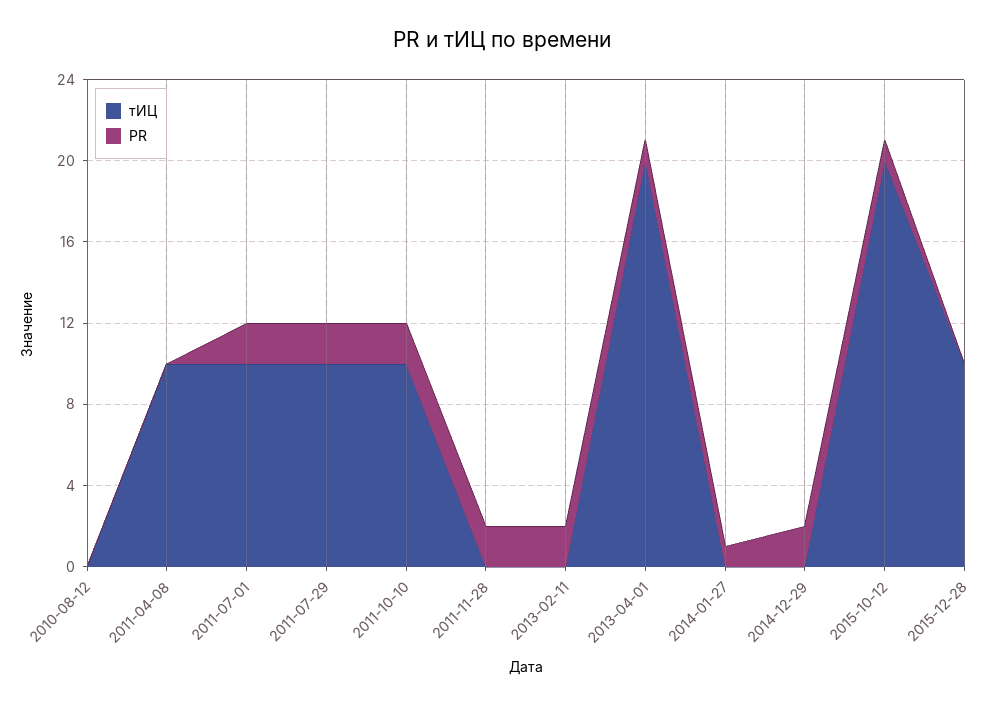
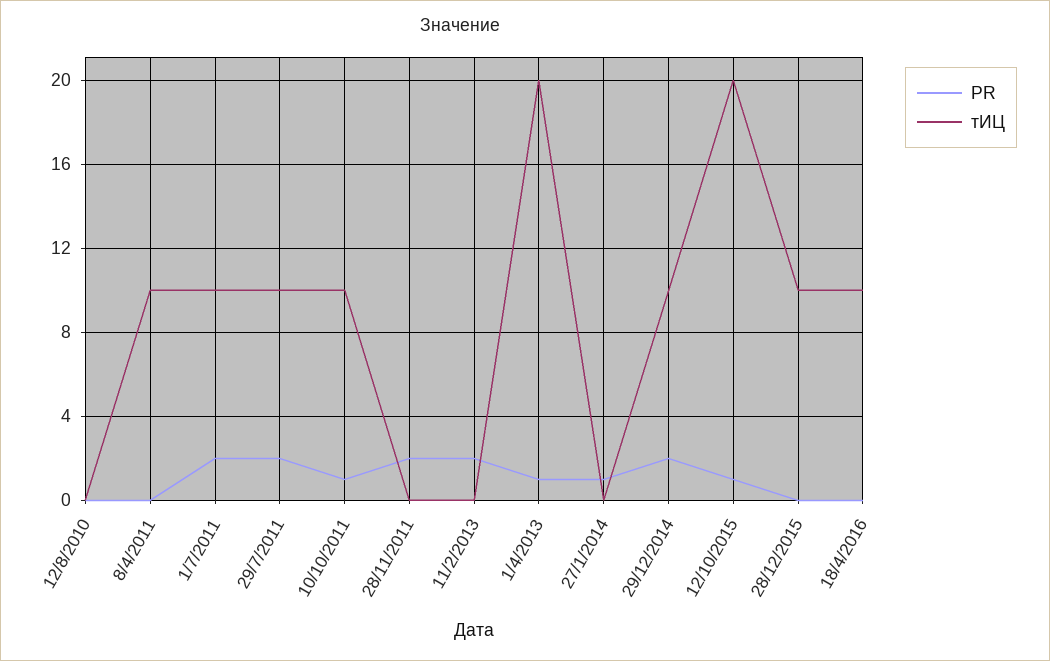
PR, 2011-10-10: 2 -> 1
тИЦ, 2014-12-29: 0 -> 10
PR, 18/4/2016: none -> 0
тИЦ, 18/4/2016: none -> 10

